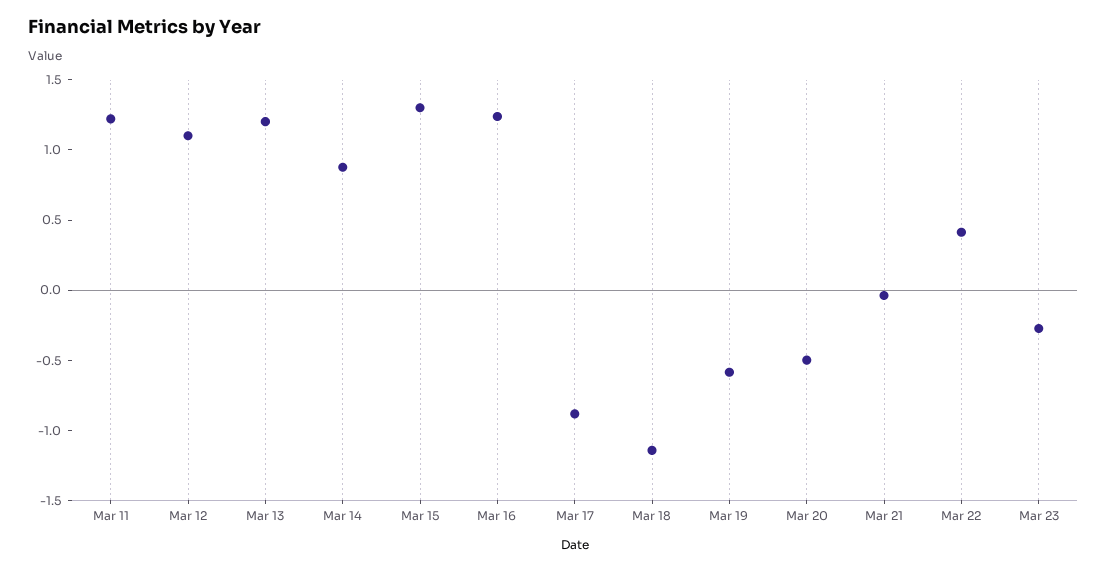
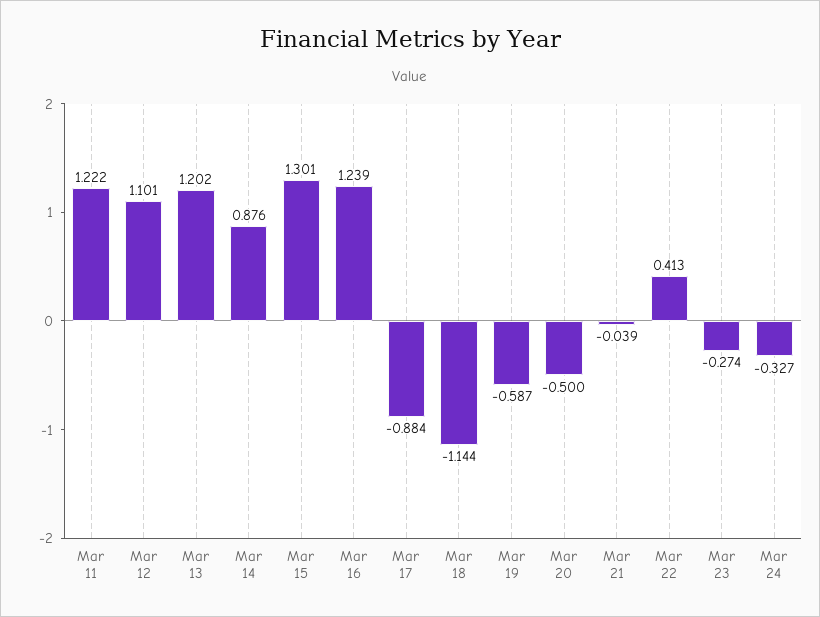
Mar 24: none -> -0.327

